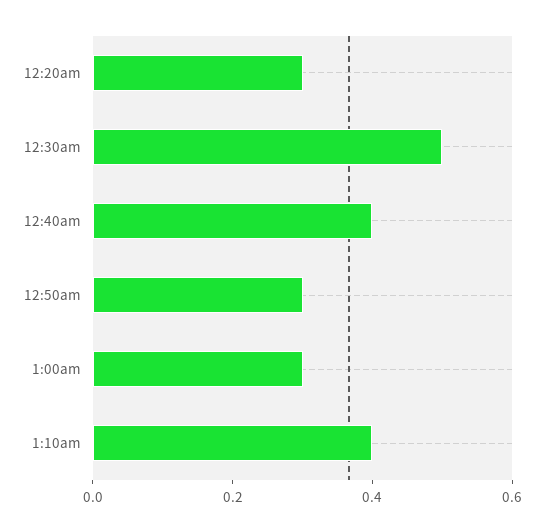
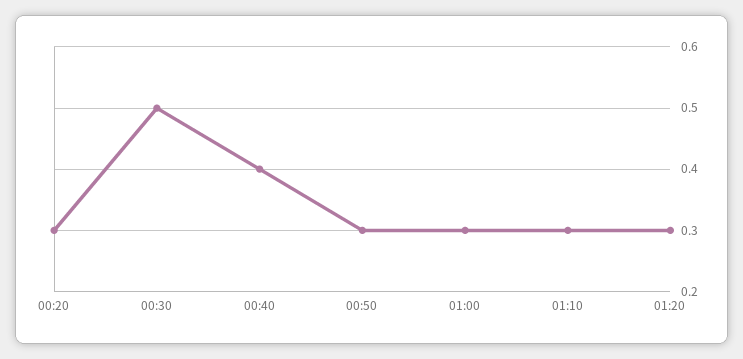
1:10am: 0.4 -> 0.3
01:20: none -> 0.3

